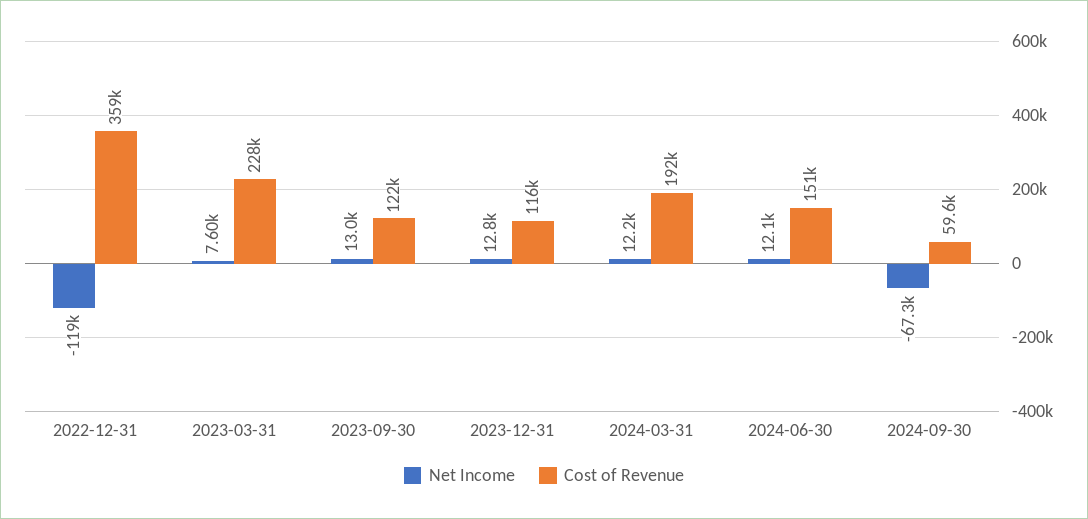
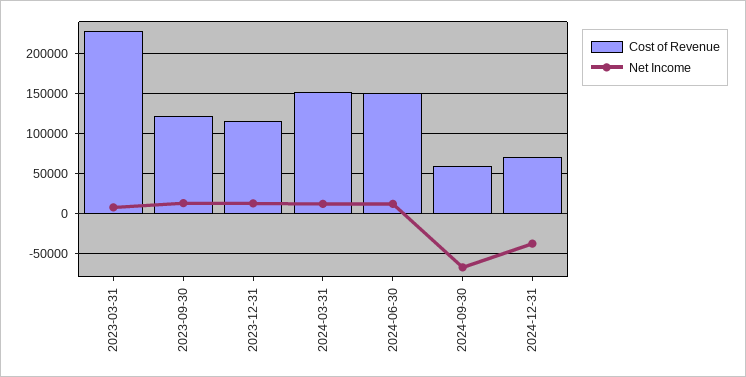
Net Income, 2022-12-31: -119000 -> none
Cost of Revenue, 2022-12-31: 359000 -> none
Cost of Revenue, 2024-03-31: 192000 -> 150000
Cost of Revenue, 2024-12-31: none -> 70000
Net Income, 2024-12-31: none -> -40000

